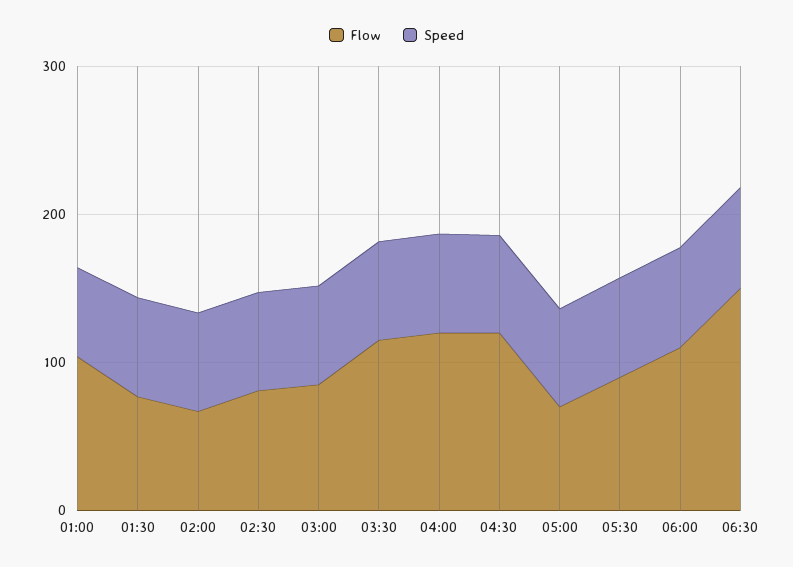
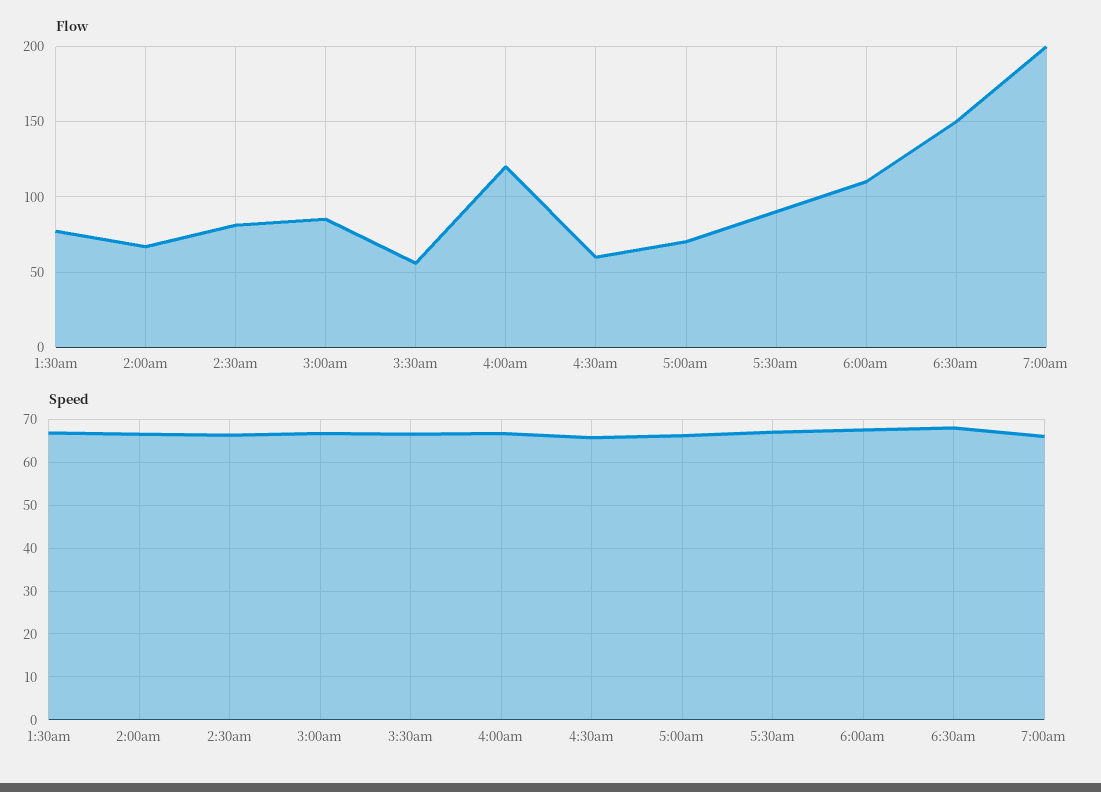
Flow, 01:00: 100 -> none
Speed, 01:00: 60 -> none
Flow, 03:30: 120 -> 55
Flow, 04:30: 120 -> 60
Flow, 7:00am: none -> 200
Speed, 7:00am: none -> 66

